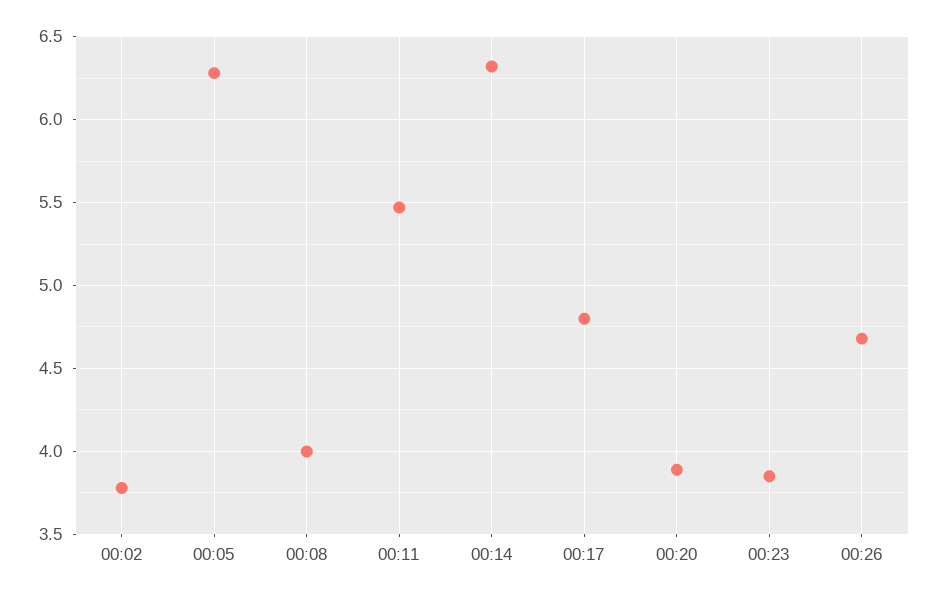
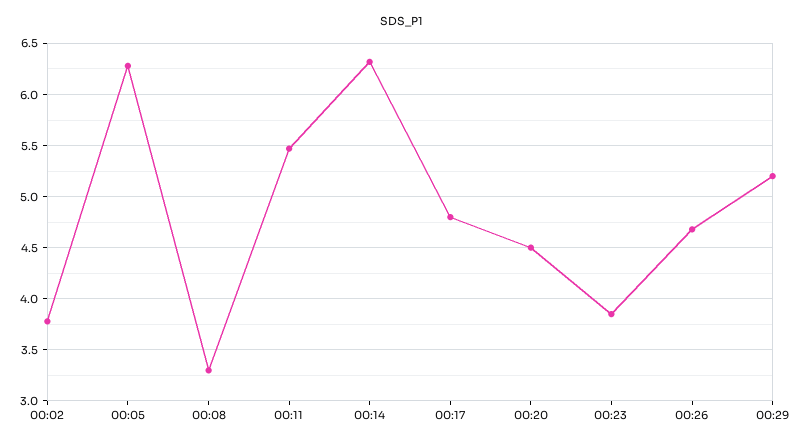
00:08: 4 -> 3.3
00:20: 3.9 -> 4.5
00:29: none -> 5.2

